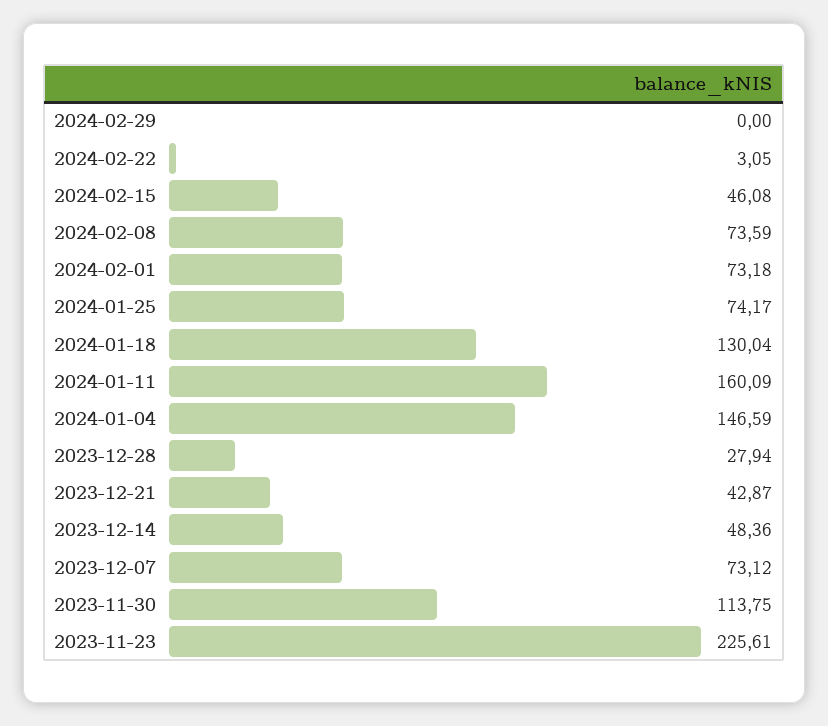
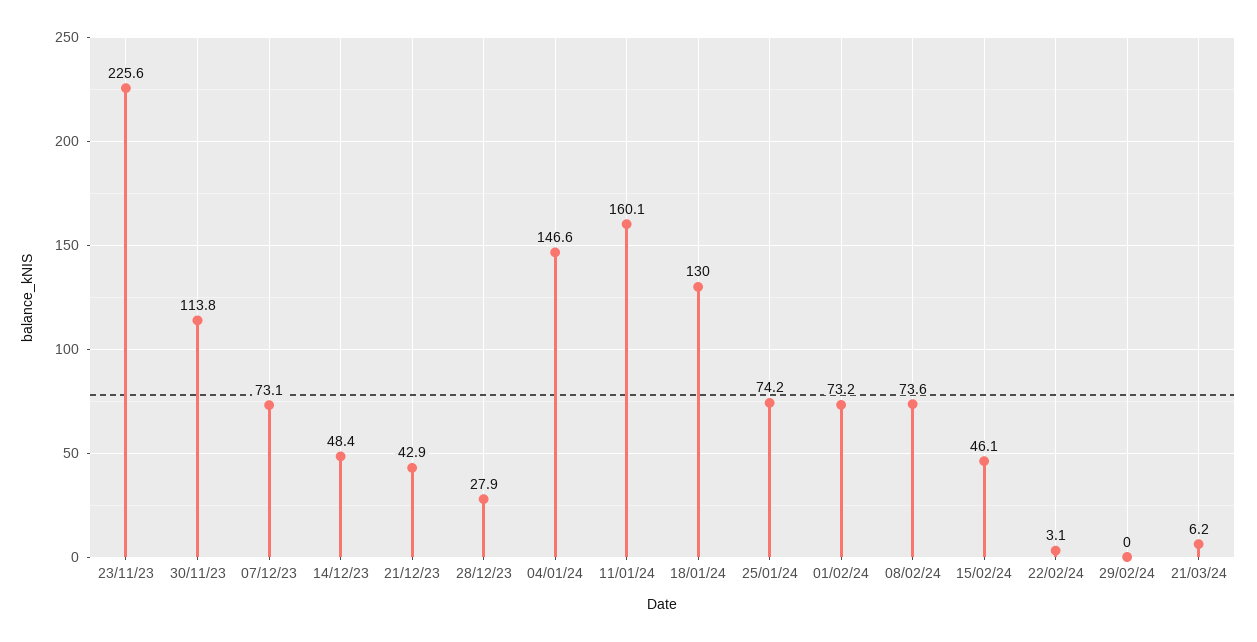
21/03/24: none -> 6.2

